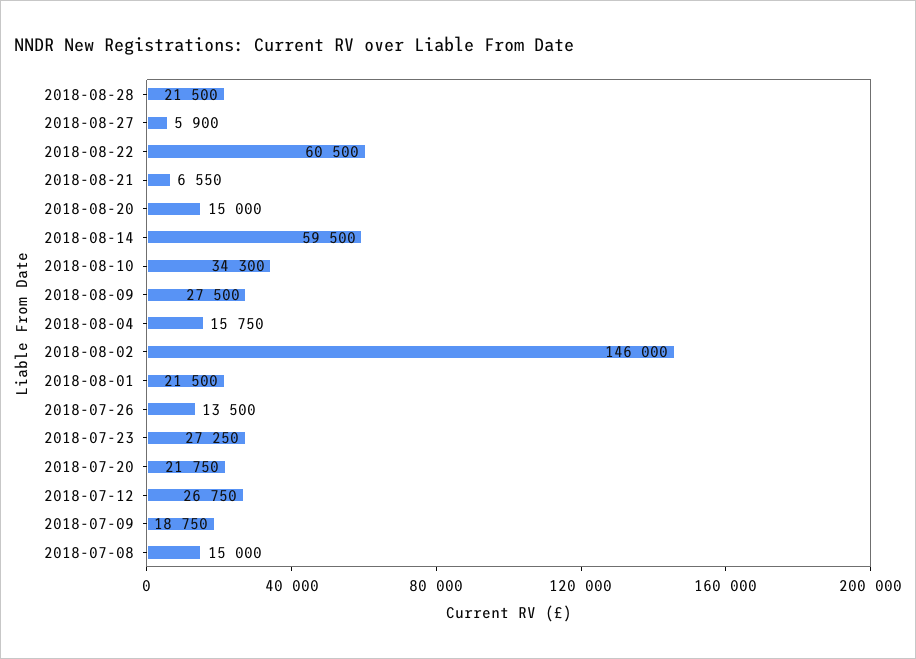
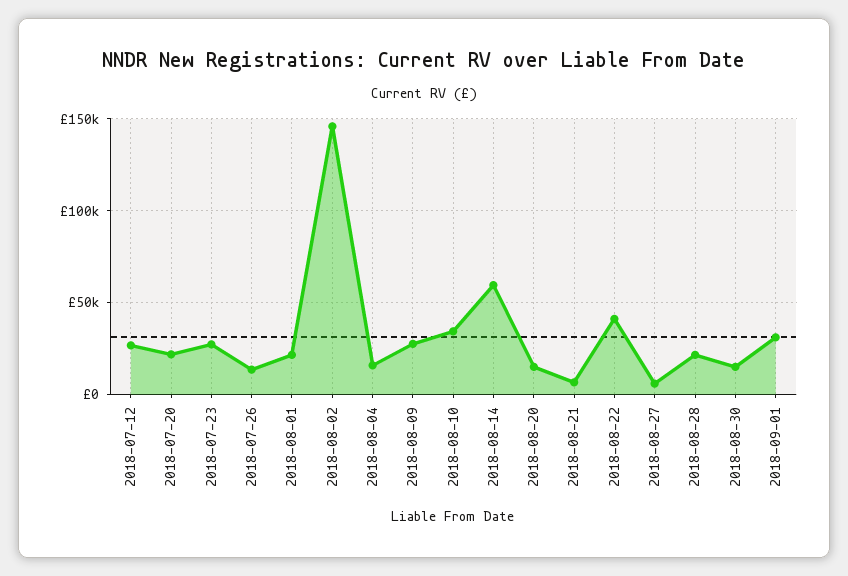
2018-08-22: 60500 -> 40000
2018-07-09: 18750 -> none
2018-07-08: 15000 -> none
2018-08-30: none -> 15000
2018-09-01: none -> 30000

